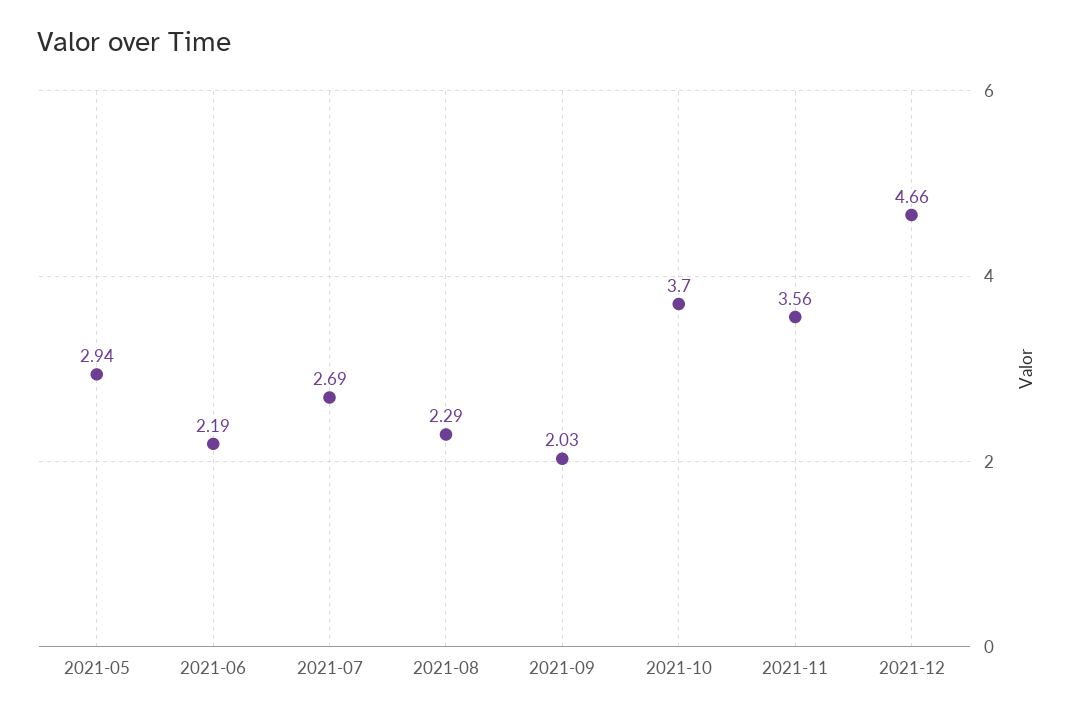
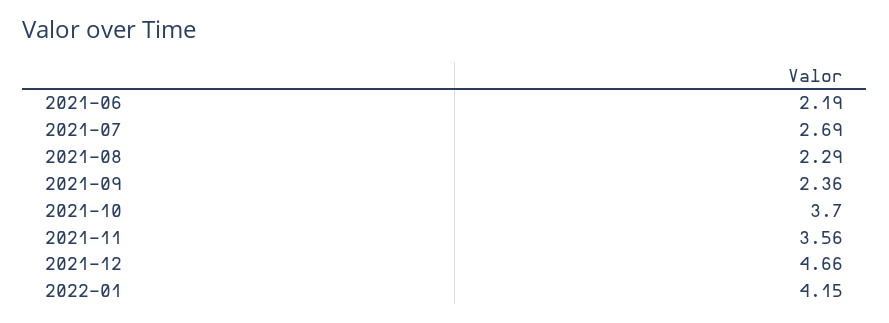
2021-05: 2.94 -> none
2021-09: 2.03 -> 2.36
2022-01: none -> 4.15

